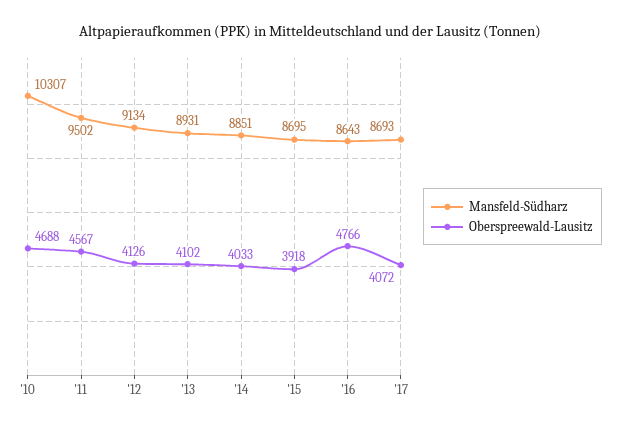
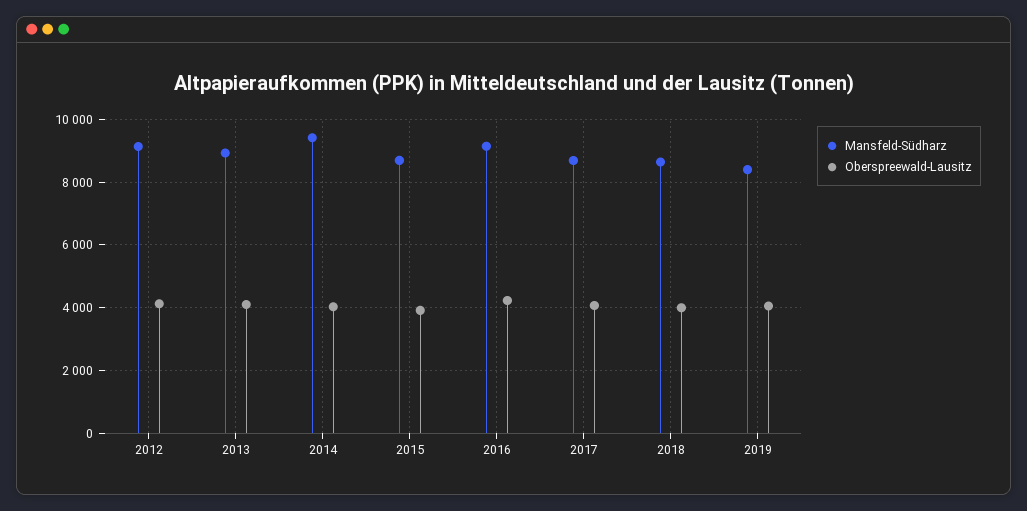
Mansfeld-Südharz, '10: 10307 -> none
Oberspreewald-Lausitz, '10: 4688 -> none
Mansfeld-Südharz, '11: 9502 -> none
Oberspreewald-Lausitz, '11: 4567 -> none
Mansfeld-Südharz, '14: 8851 -> 9400
Mansfeld-Südharz, '16: 8643 -> 9200
Oberspreewald-Lausitz, '16: 4766 -> 4200
Mansfeld-Südharz, 2018: none -> 8600
Oberspreewald-Lausitz, 2018: none -> 4000
Mansfeld-Südharz, 2019: none -> 8400
Oberspreewald-Lausitz, 2019: none -> 4000

